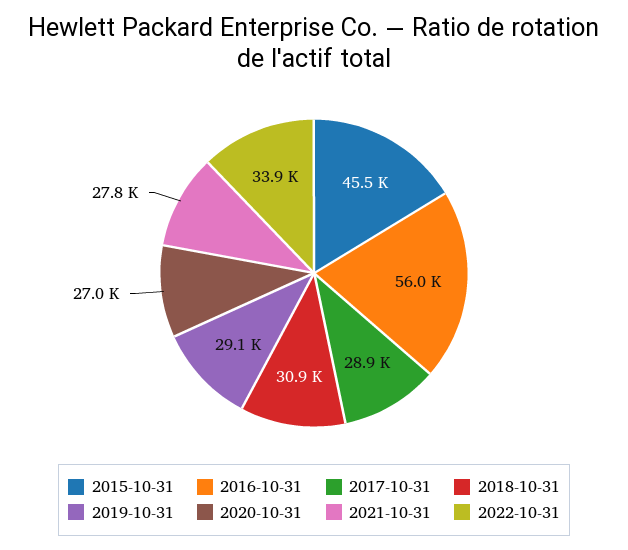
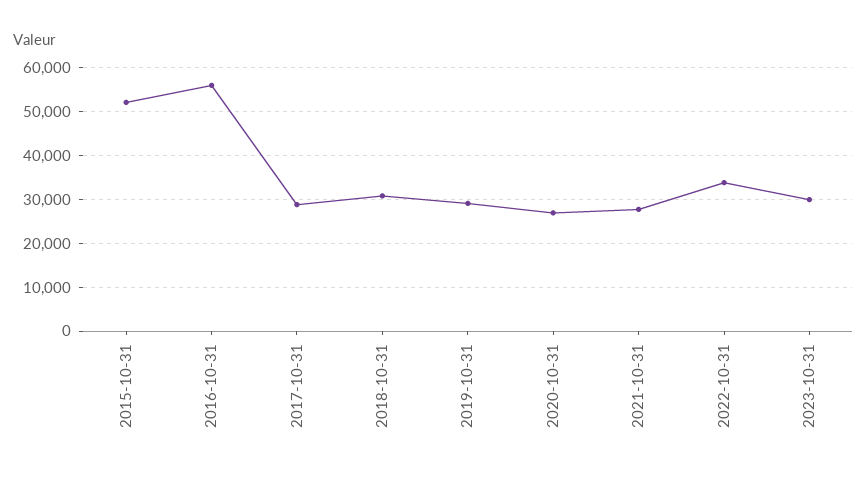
2015-10-31: 45500 -> 52000
2023-10-31: none -> 30000

